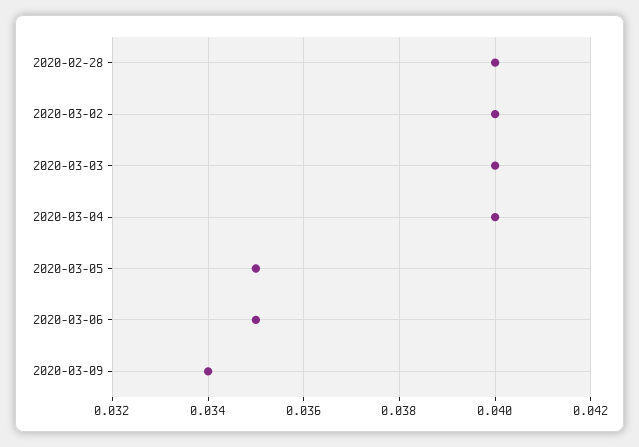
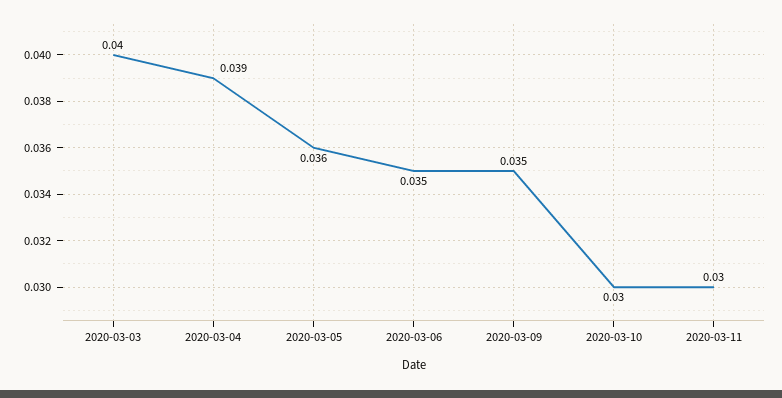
2020-02-28: 0.04 -> none
2020-03-02: 0.04 -> none
2020-03-04: 0.04 -> 0.039
2020-03-05: 0.035 -> 0.036
2020-03-09: 0.034 -> 0.035
2020-03-10: none -> 0.03
2020-03-11: none -> 0.03

